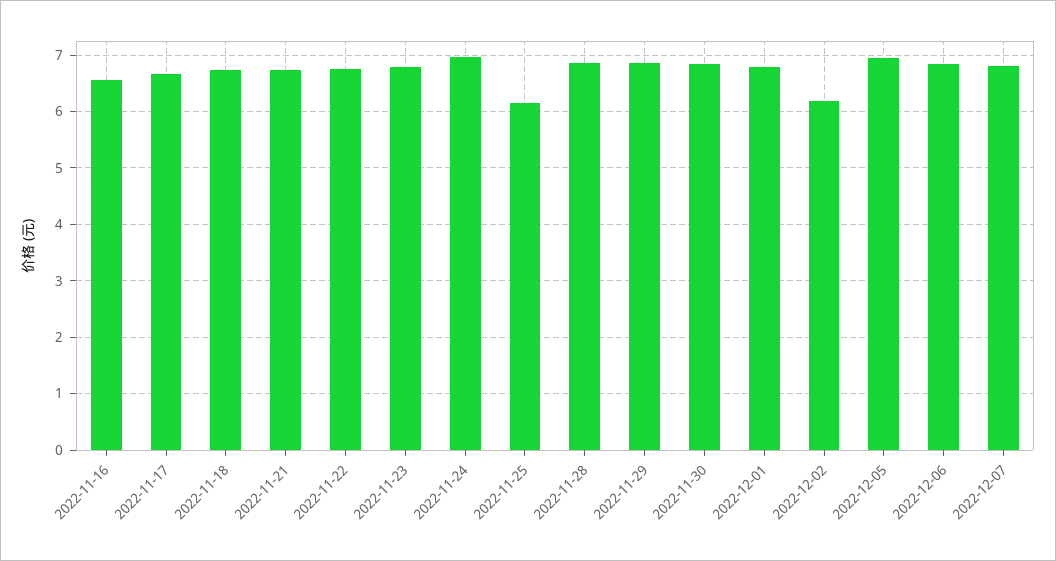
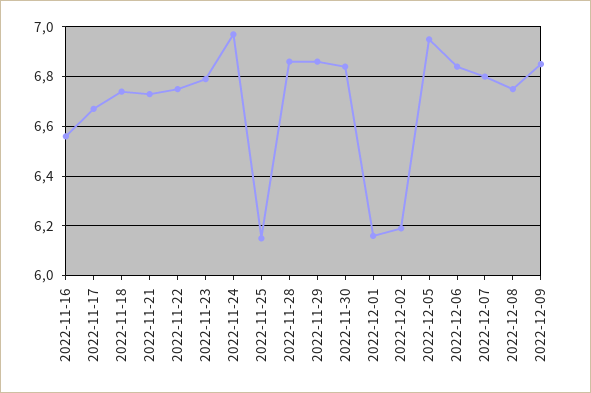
2022-12-01: 6.8 -> 6.15
2022-12-08: none -> 6.75
2022-12-09: none -> 6.85

